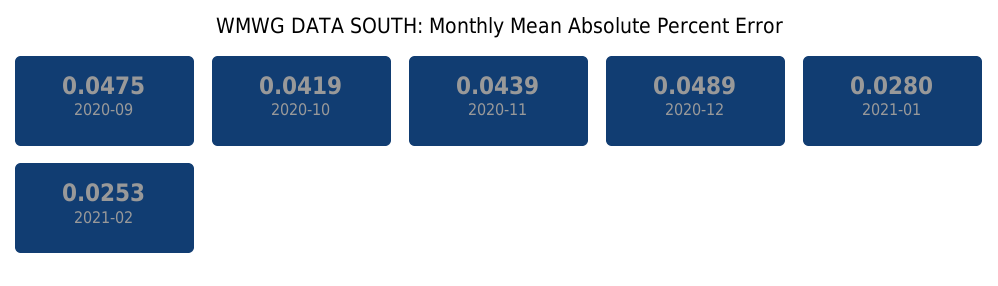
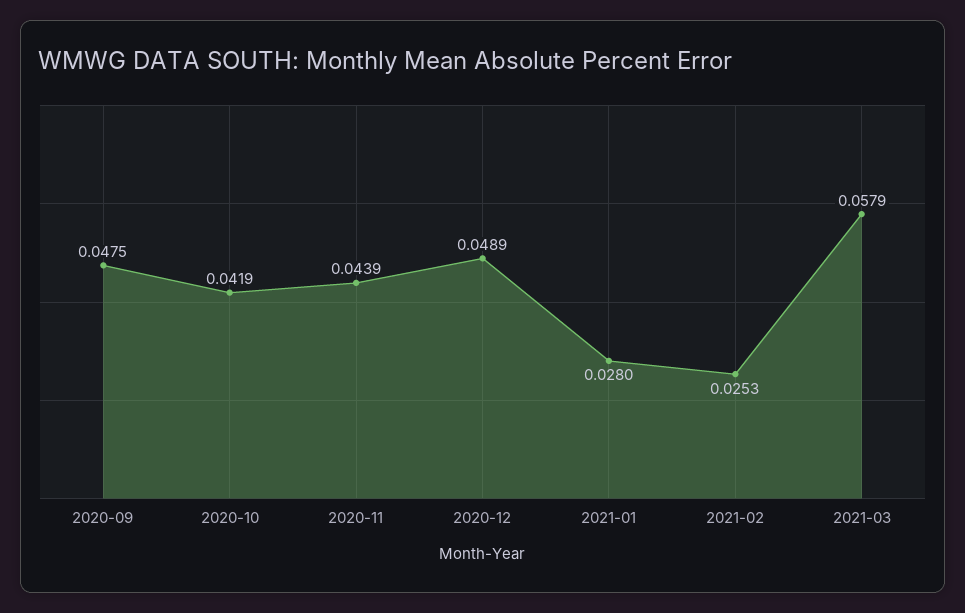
2021-03: none -> 0.0579

